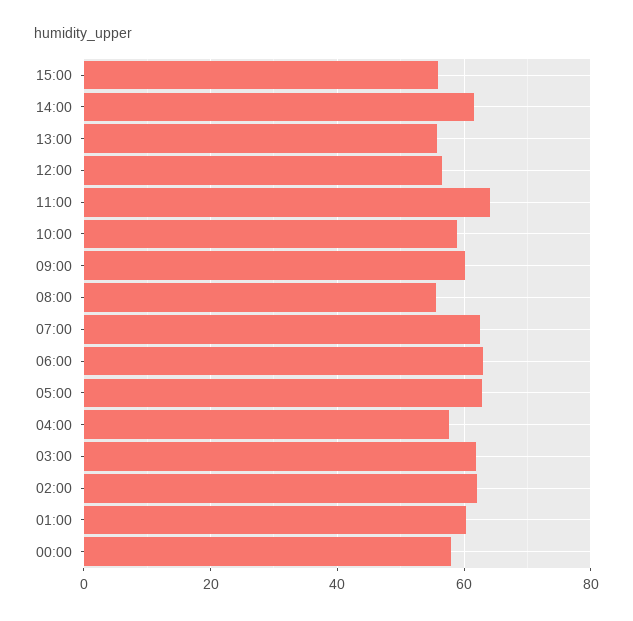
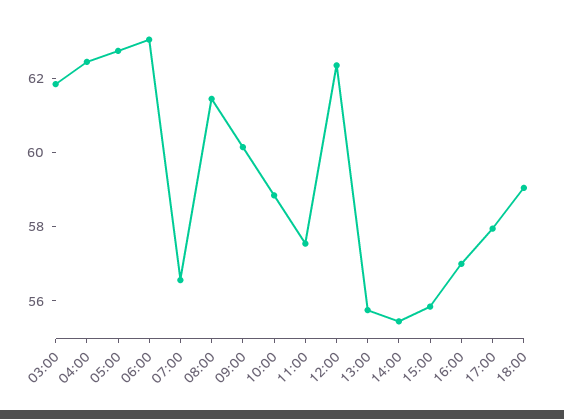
14:00: 62 -> 55.5
12:00: 56 -> 62.5
11:00: 64 -> 57.5
08:00: 56 -> 61.5
07:00: 62 -> 56.5
04:00: 58 -> 62.5
02:00: 62 -> none
01:00: 60 -> none
00:00: 58 -> none
16:00: none -> 57
17:00: none -> 58
18:00: none -> 59

